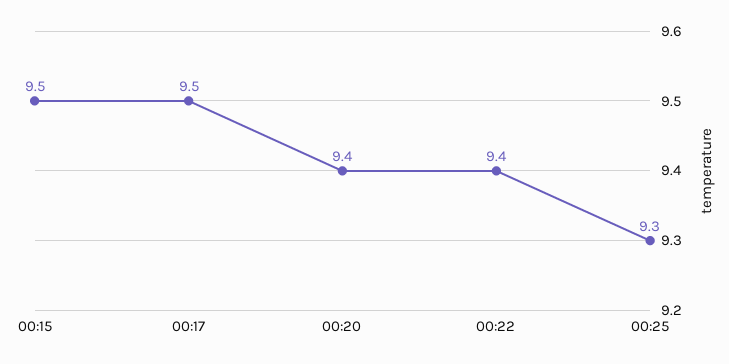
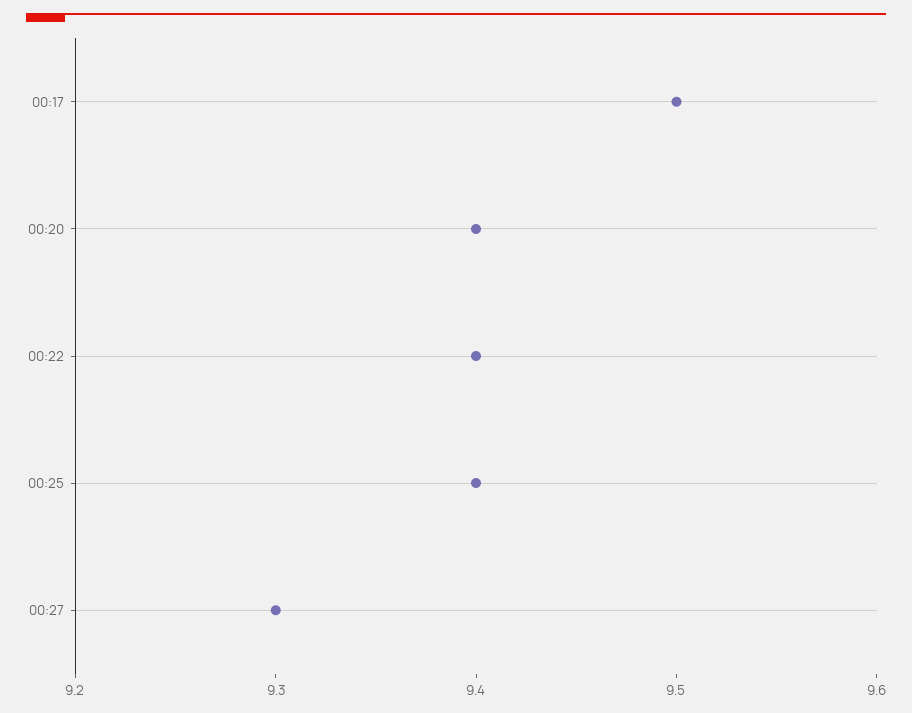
00:15: 9.5 -> none
00:25: 9.3 -> 9.4
00:27: none -> 9.3

